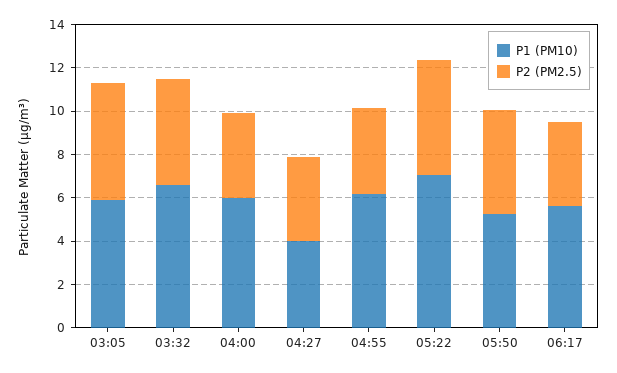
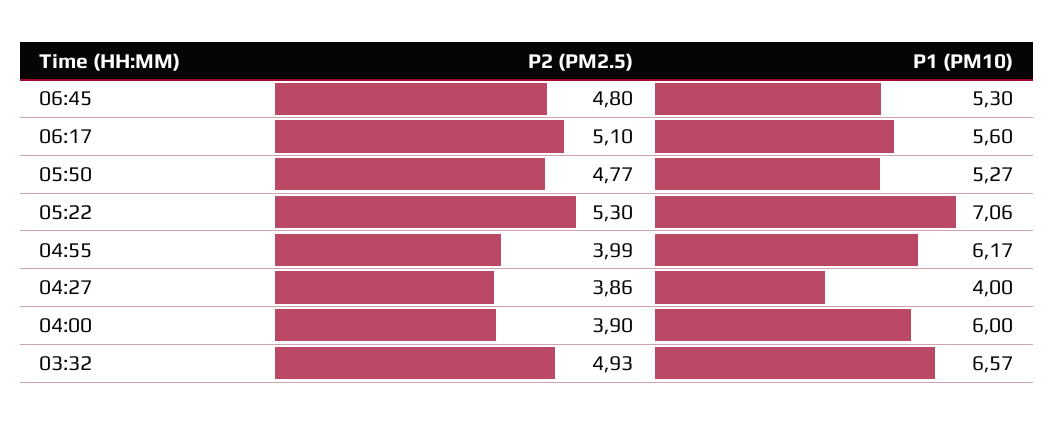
P1 (PM10), 03:05: 6 -> none
P2 (PM2.5), 03:05: 5.5 -> none
P2 (PM2.5), 06:17: 4 -> 5.1
P2 (PM2.5), 06:45: none -> 4.8
P1 (PM10), 06:45: none -> 5.3

